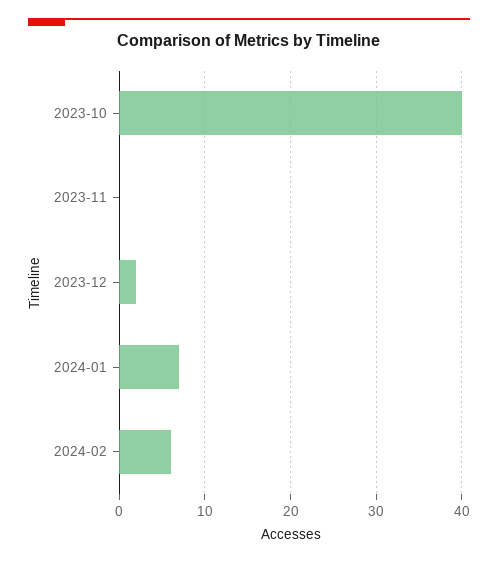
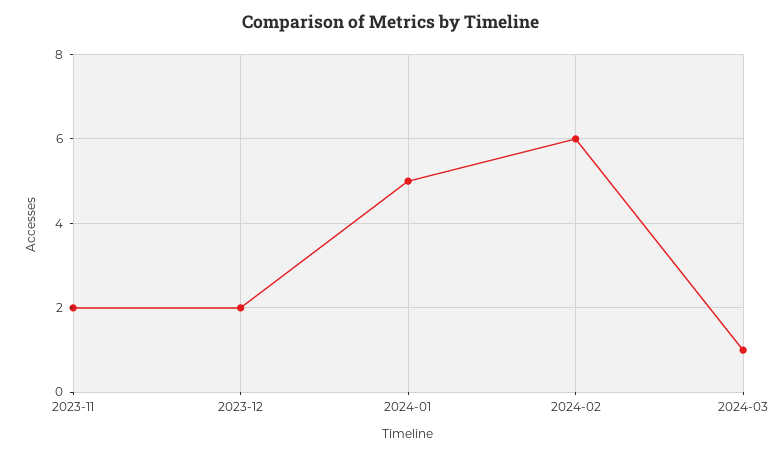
2023-10: 40 -> none
2023-11: 0 -> 2
2024-01: 7 -> 5
2024-03: none -> 1

